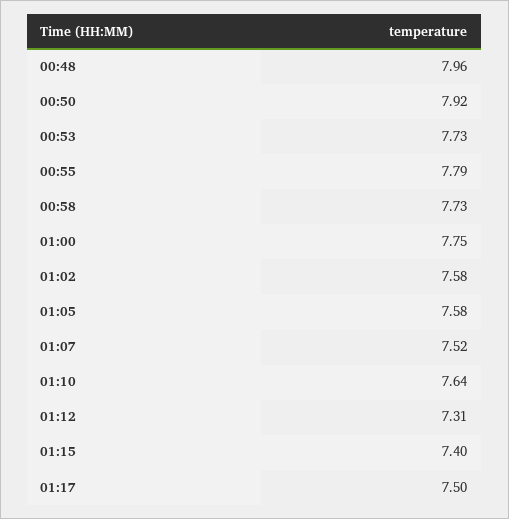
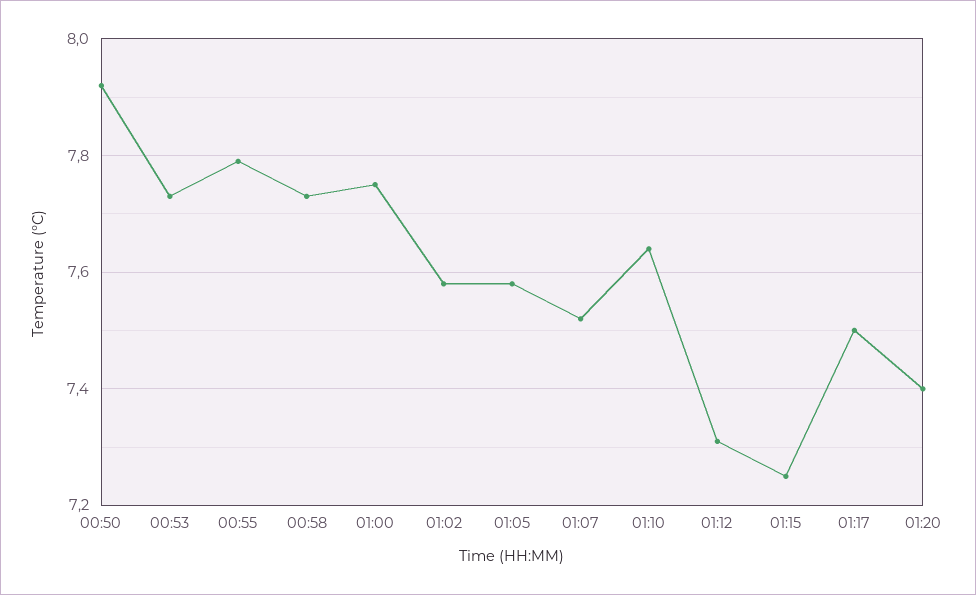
00:48: 7.96 -> none
01:15: 7.4 -> 7.25
01:20: none -> 7.4

